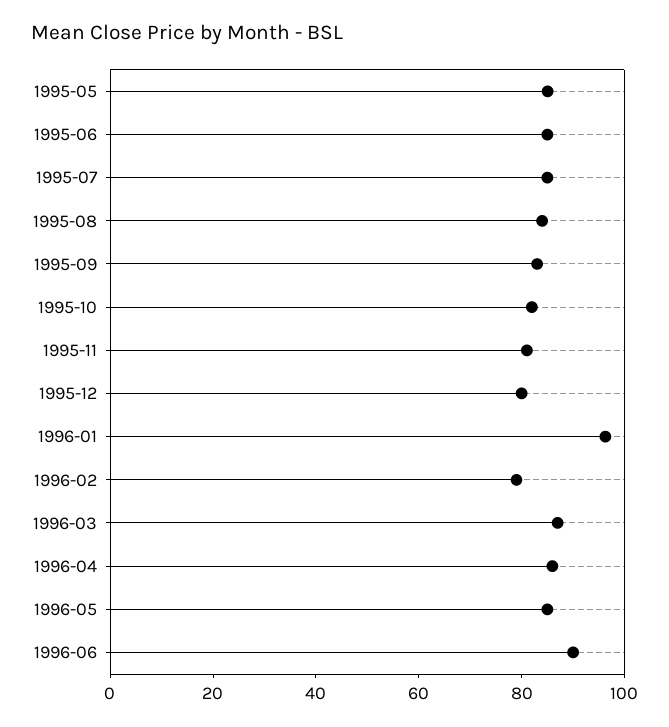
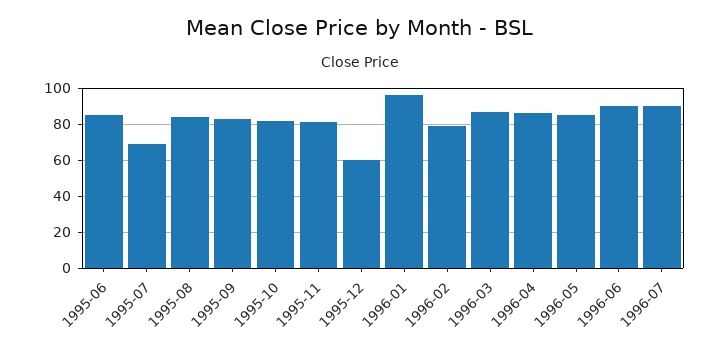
1995-05: 85 -> none
1995-07: 85 -> 70
1995-12: 80 -> 60
1996-07: none -> 90

